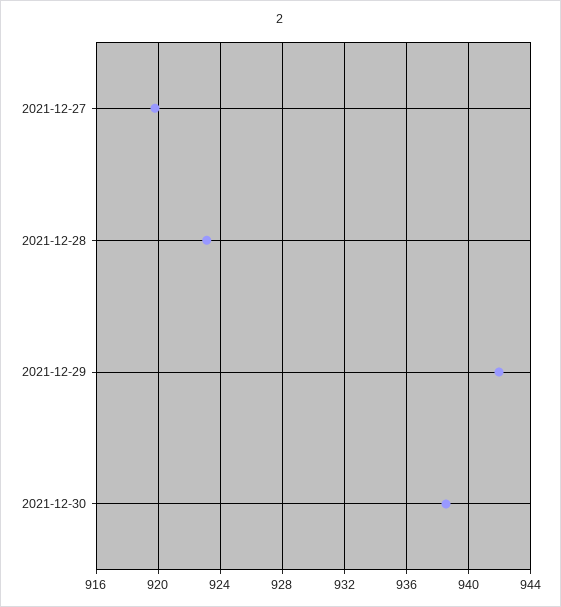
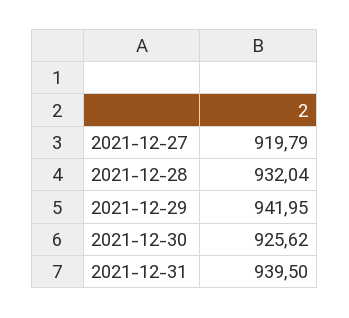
2021-12-28: 923 -> 932.04
2021-12-30: 938.5 -> 925.62
2021-12-31: none -> 939.5

